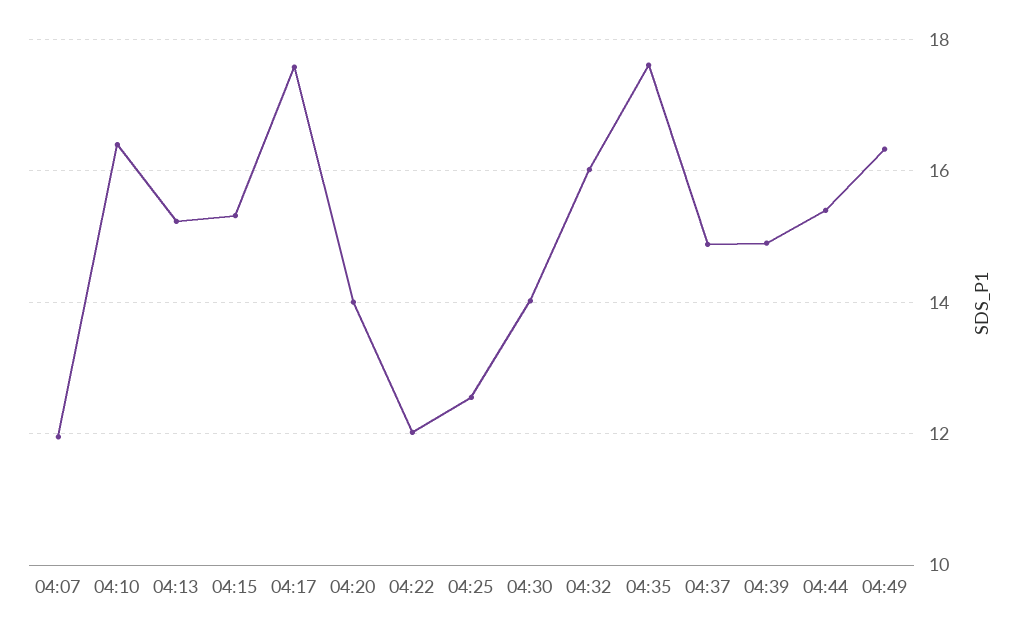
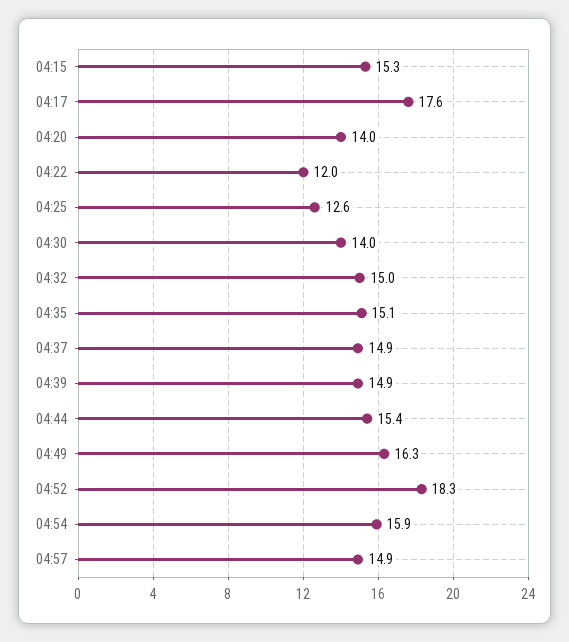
04:07: 12 -> none
04:10: 16.4 -> none
04:13: 15.2 -> none
04:32: 16 -> 15
04:35: 17.6 -> 15.1
04:52: none -> 18.3
04:54: none -> 15.9
04:57: none -> 14.9

